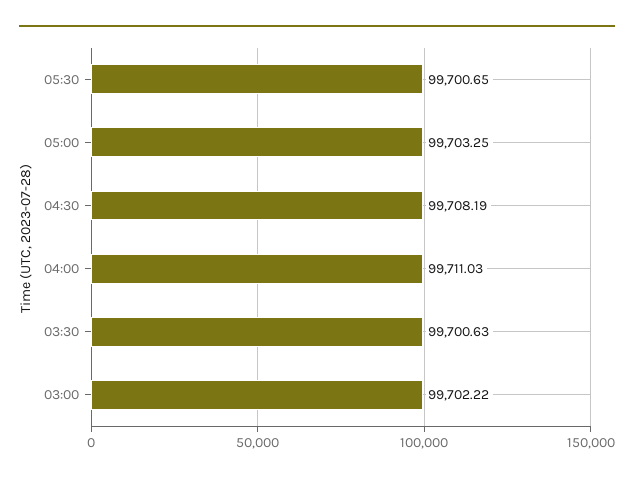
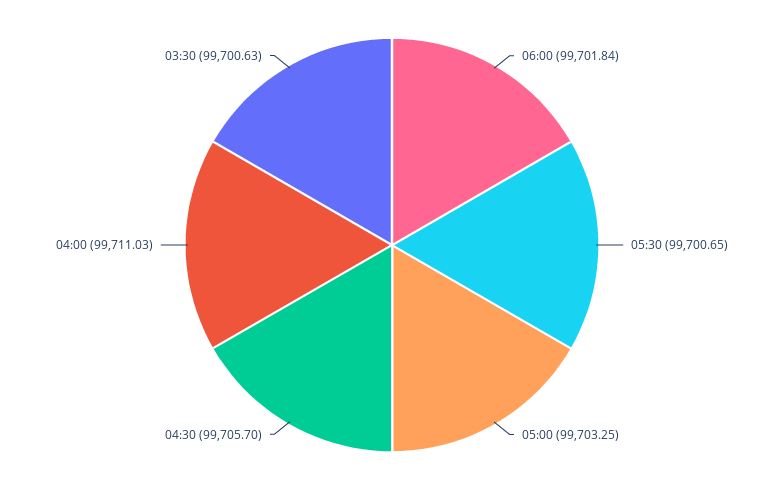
04:30: 99708.19 -> 99705.7
03:00: 99702.22 -> none
06:00: none -> 99701.84

